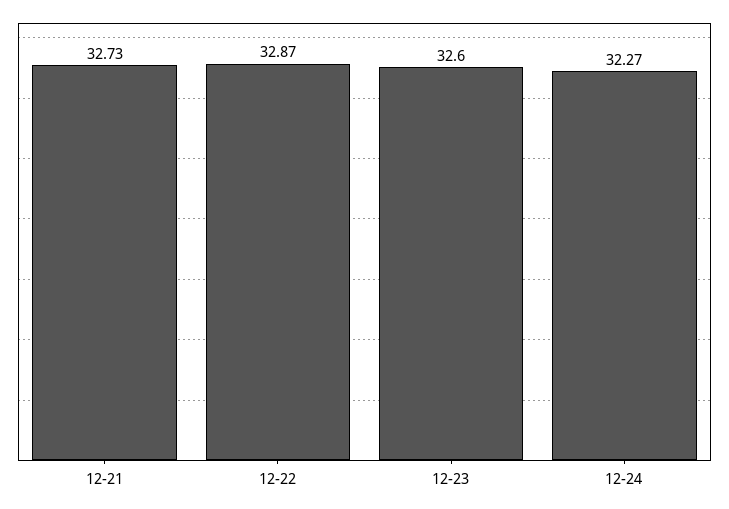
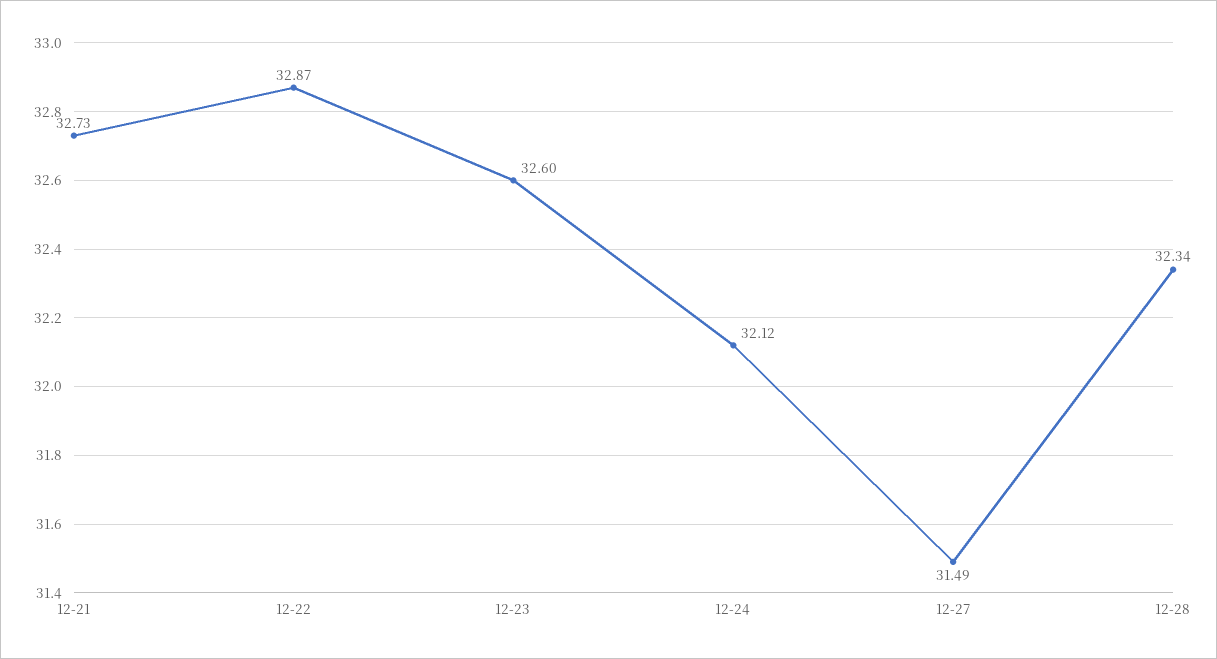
12-24: 32.27 -> 32.12
12-27: none -> 31.49
12-28: none -> 32.34

